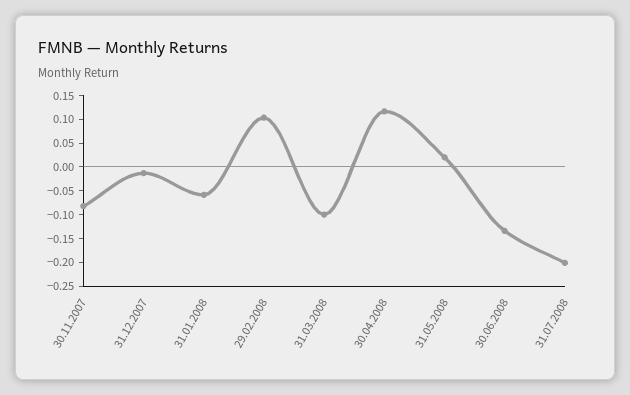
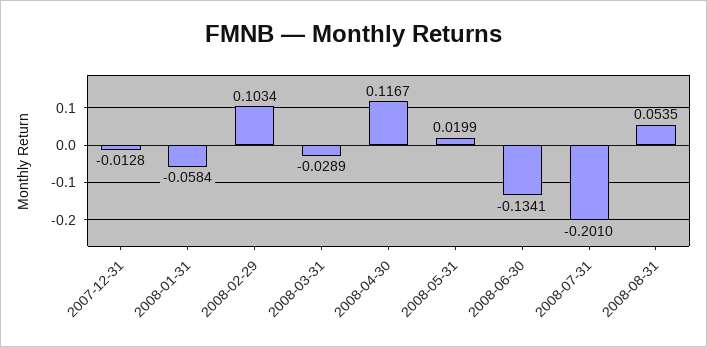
30.11.2007: -0.075 -> none
31.03.2008: -0.1 -> -0.0289
2008-08-31: none -> 0.0535

